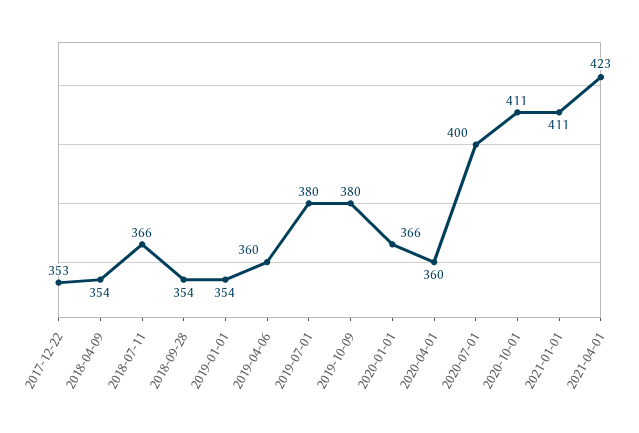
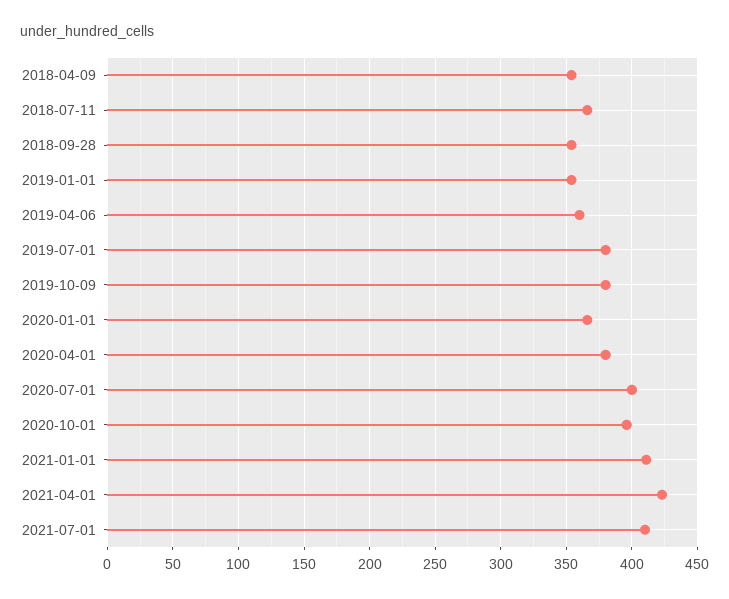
2017-12-22: 353 -> none
2020-04-01: 360 -> 380
2020-10-01: 411 -> 395
2021-07-01: none -> 410

